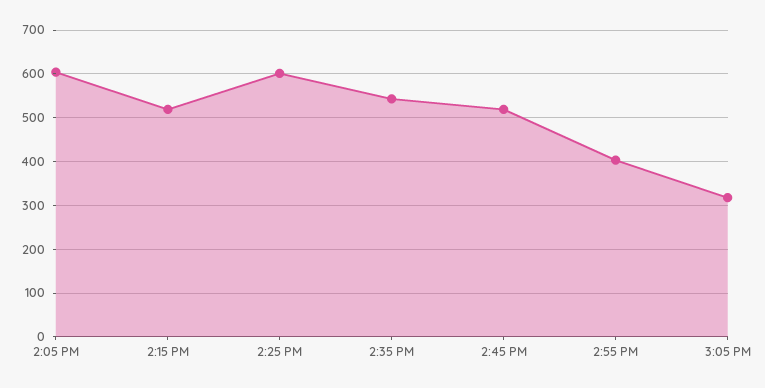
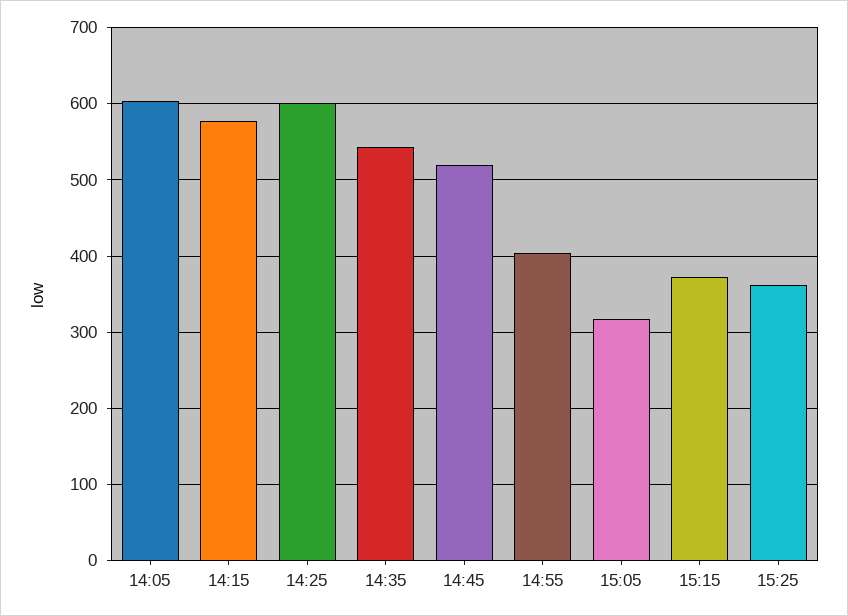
2:15 PM: 520 -> 580
15:15: none -> 370
15:25: none -> 360

